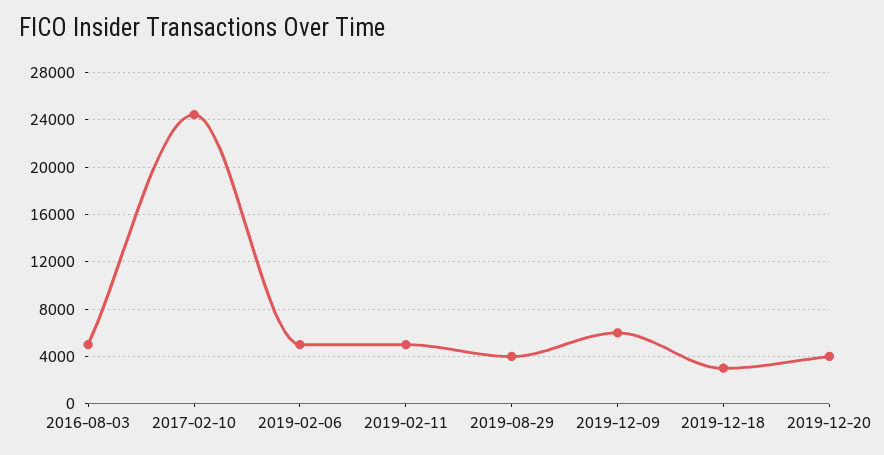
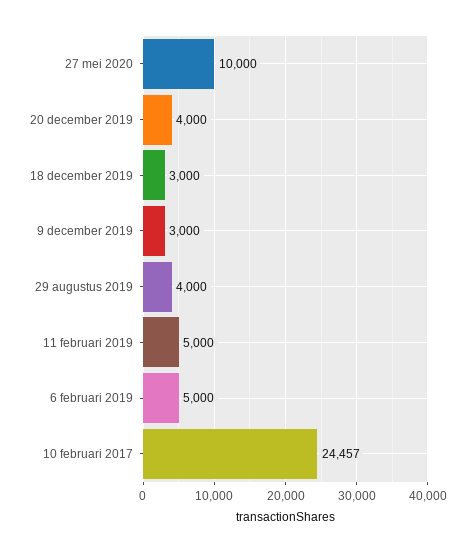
2016-08-03: 5000 -> none
2019-12-09: 6000 -> 3000
27 mei 2020: none -> 10000

